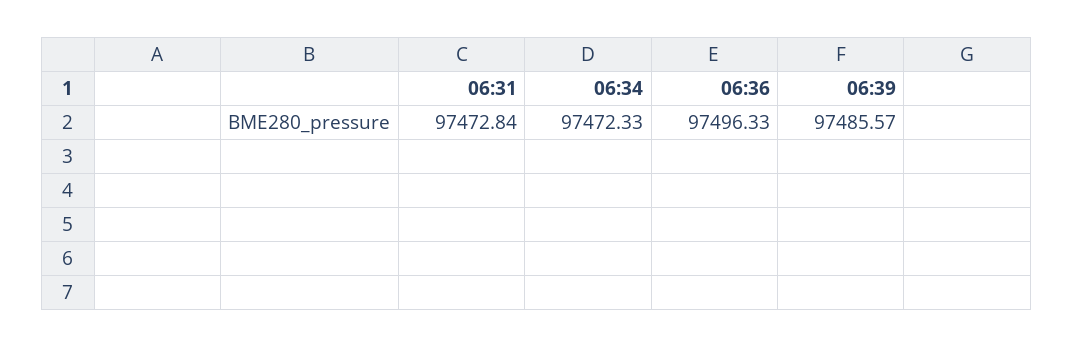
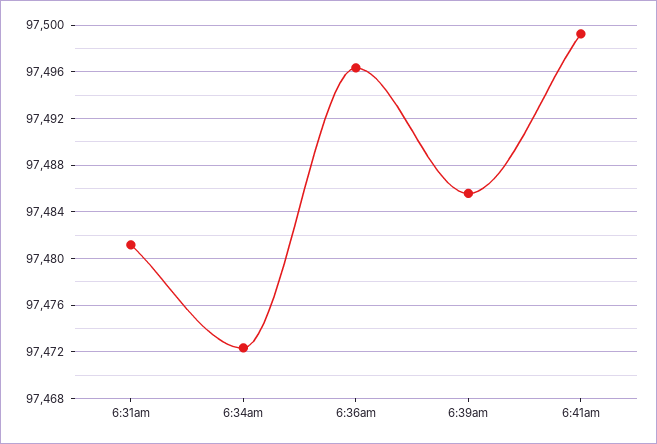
06:31: 97472.84 -> 97481
6:41am: none -> 97499

